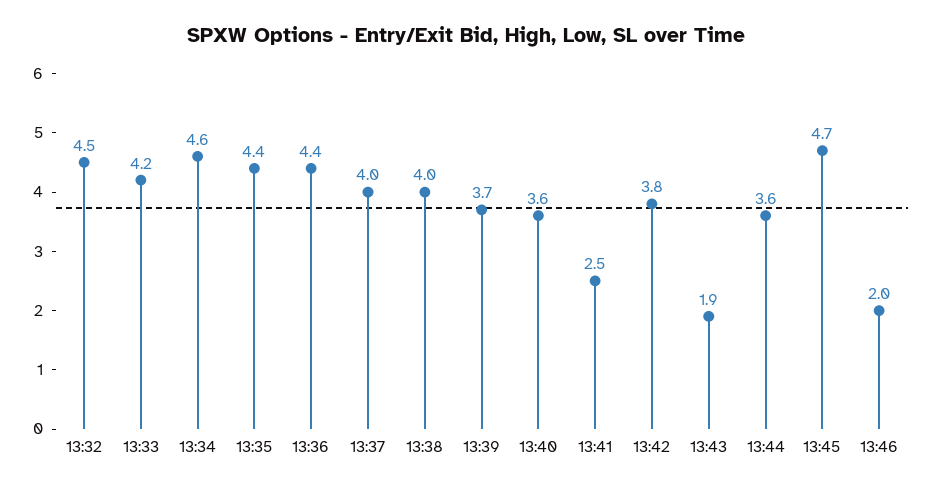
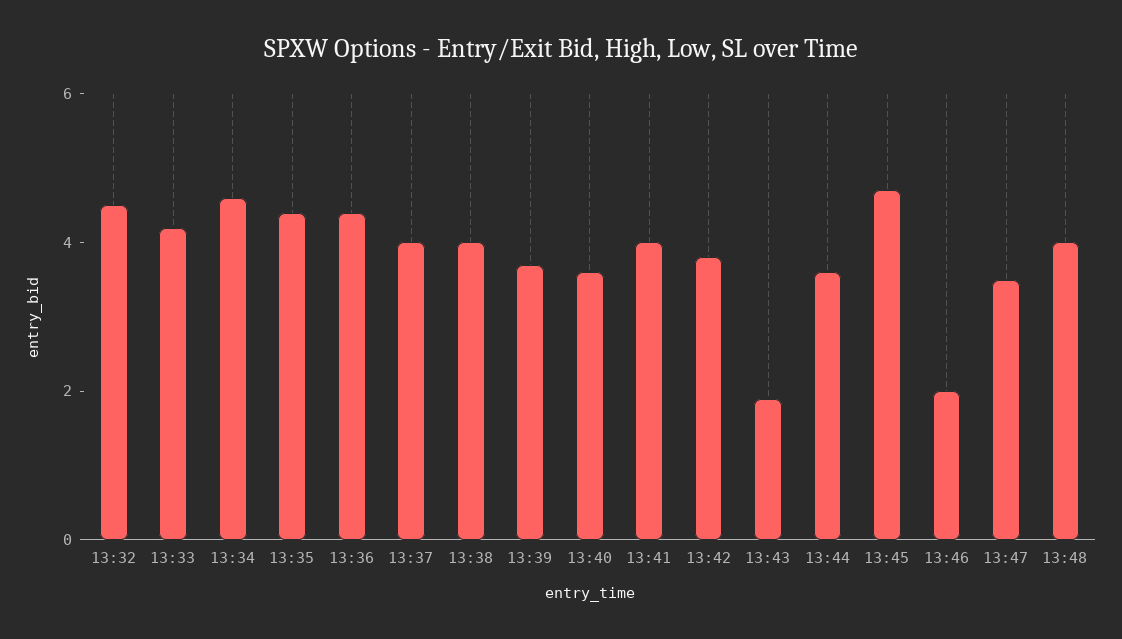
13:41: 2.5 -> 4
13:47: none -> 3.5
13:48: none -> 4

